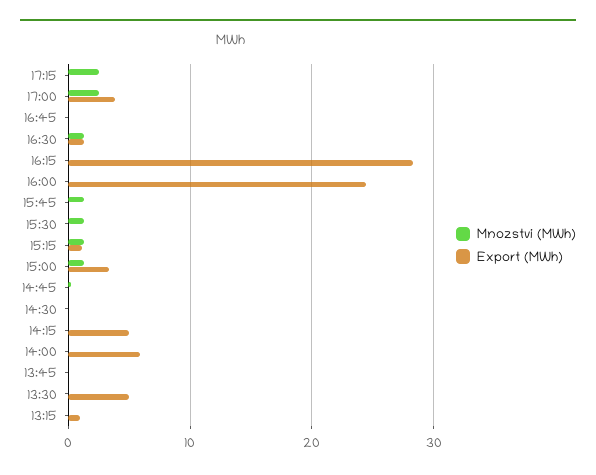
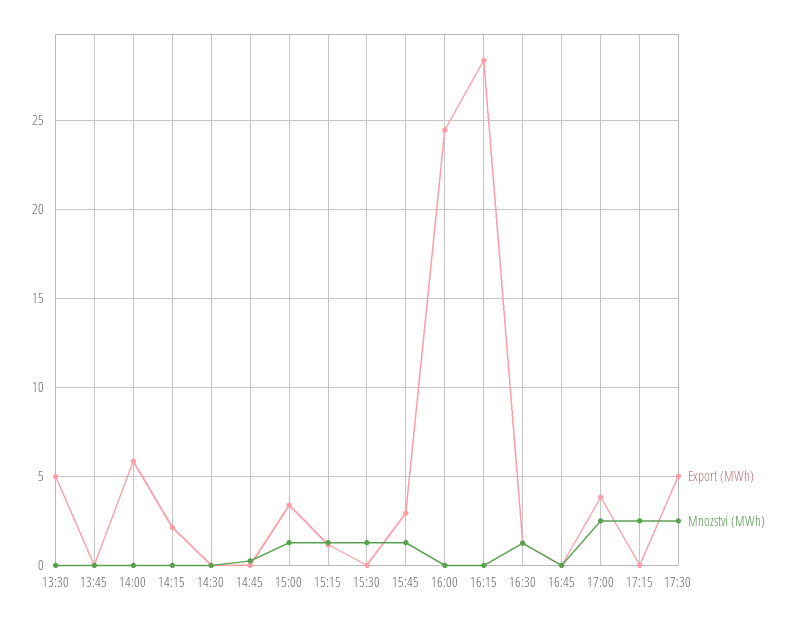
Export (MWh), 15:45: 0 -> 3
Export (MWh), 14:15: 5 -> 2
Mnozstvi (MWh), 13:15: 0 -> none
Export (MWh), 13:15: 1 -> none
Export (MWh), 17:30: none -> 5
Mnozstvi (MWh), 17:30: none -> 2.5

